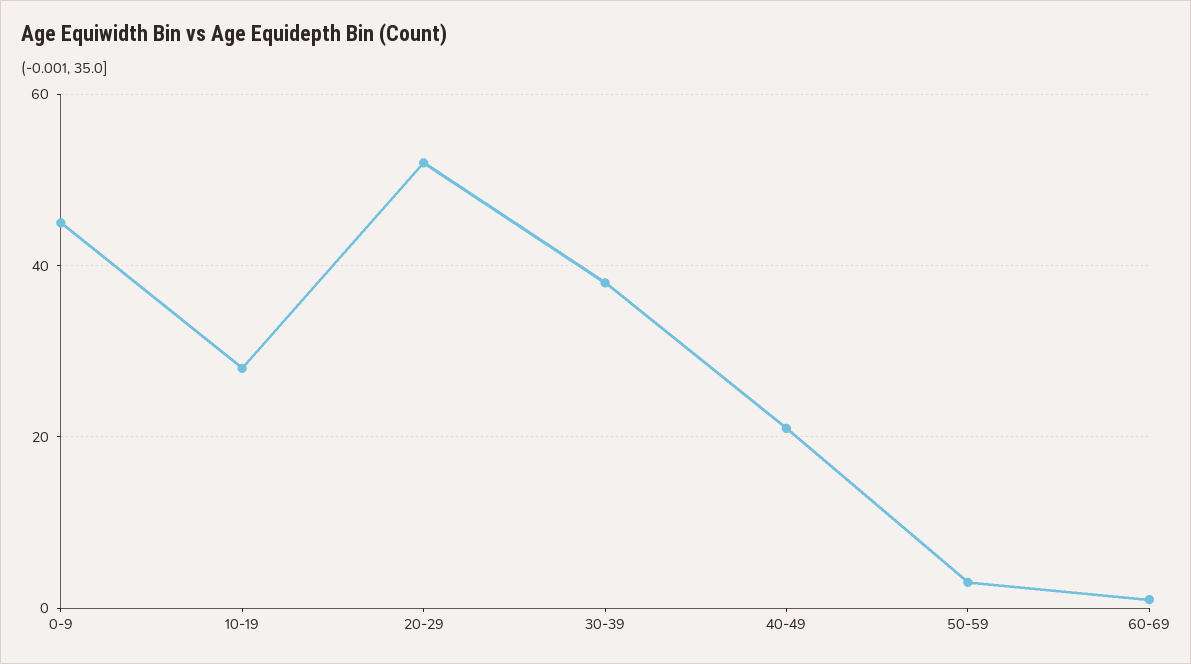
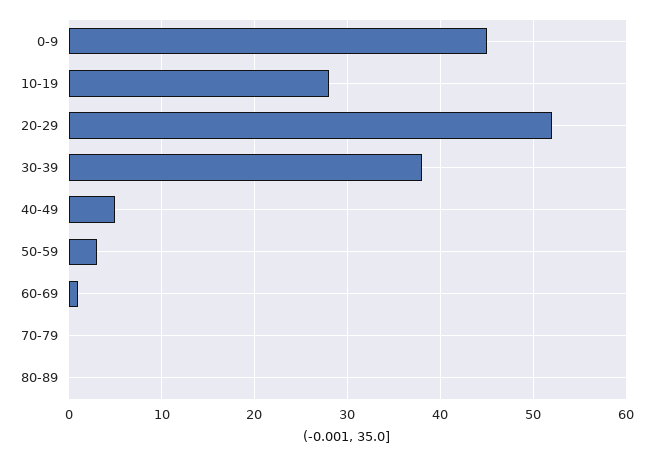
40-49: 20 -> 5
70-79: none -> 0
80-89: none -> 0

